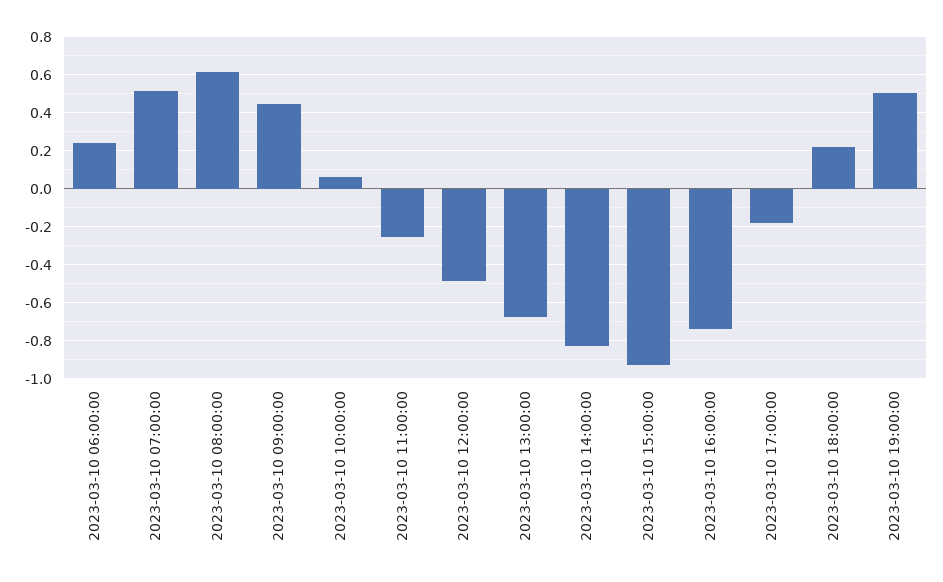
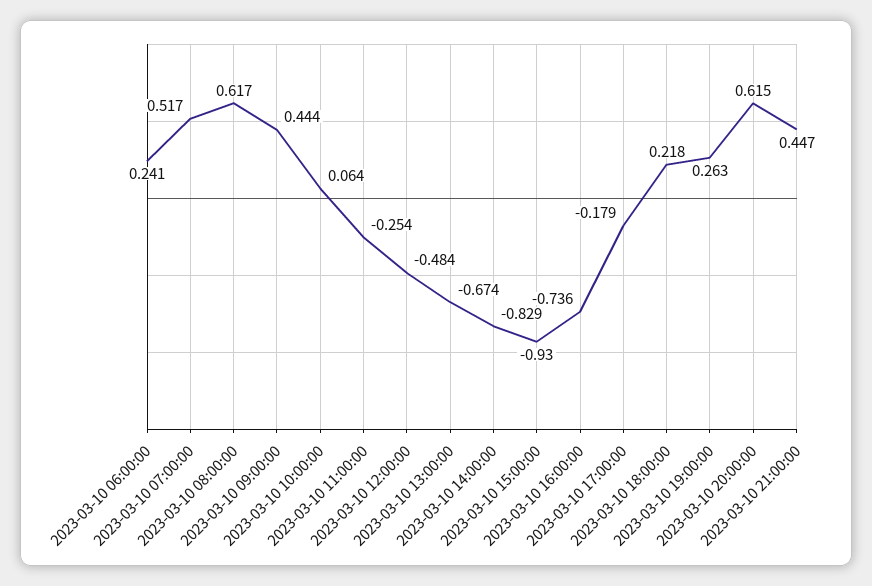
2023-03-10 19:00:00: 0.5 -> 0.263
2023-03-10 20:00:00: none -> 0.615
2023-03-10 21:00:00: none -> 0.447

